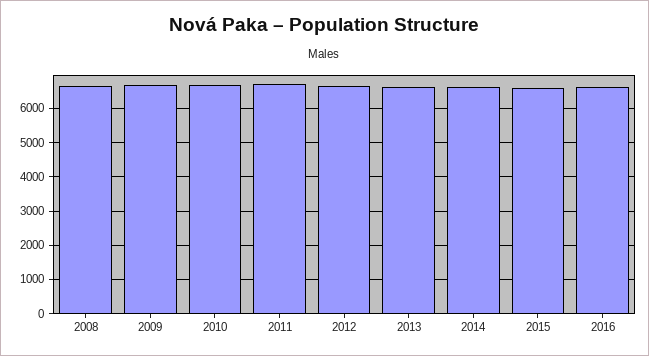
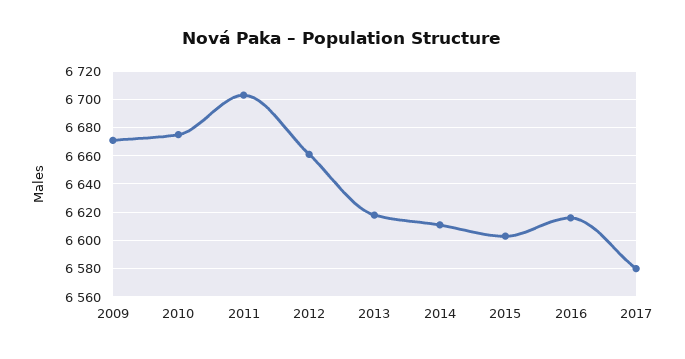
2008: 6600 -> none
2017: none -> 6580

